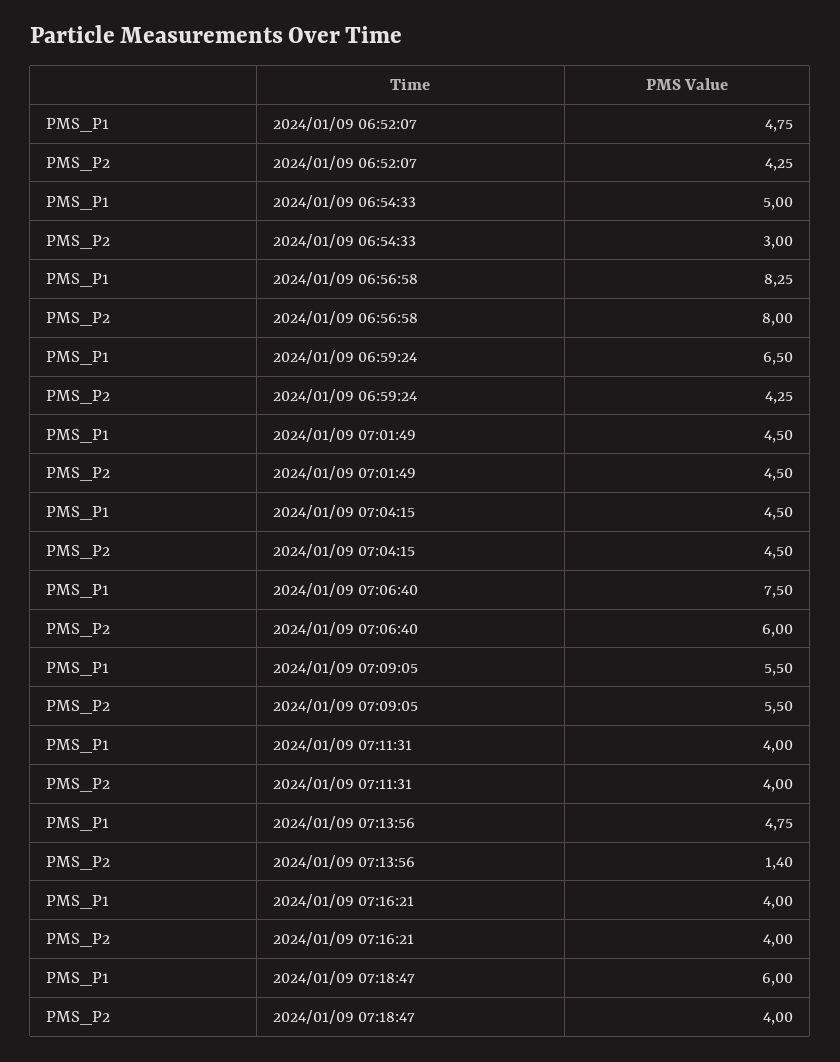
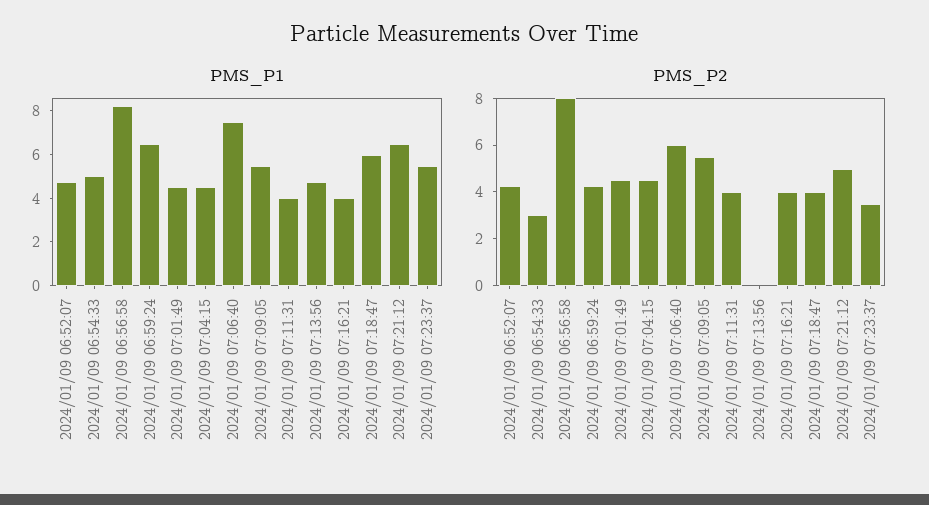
PMS_P2, 2024/01/09 07:13:56: 1.4 -> 0
PMS_P1, 2024/01/09 07:21:12: none -> 6.5
PMS_P1, 2024/01/09 07:23:37: none -> 5.5
PMS_P2, 2024/01/09 07:21:12: none -> 5
PMS_P2, 2024/01/09 07:23:37: none -> 3.5

